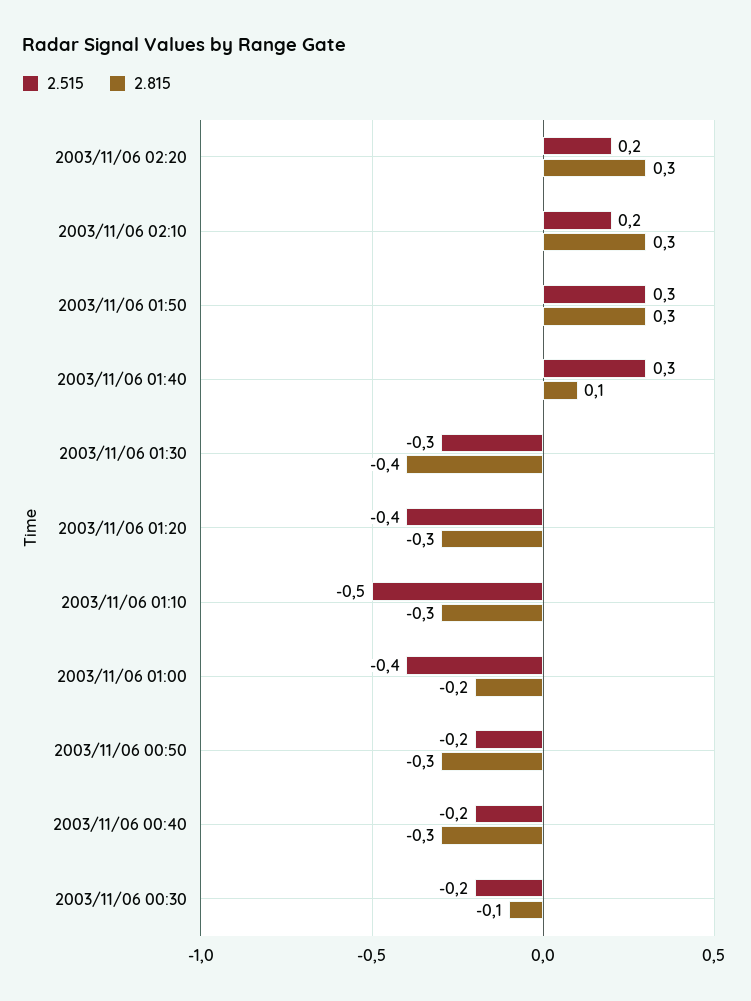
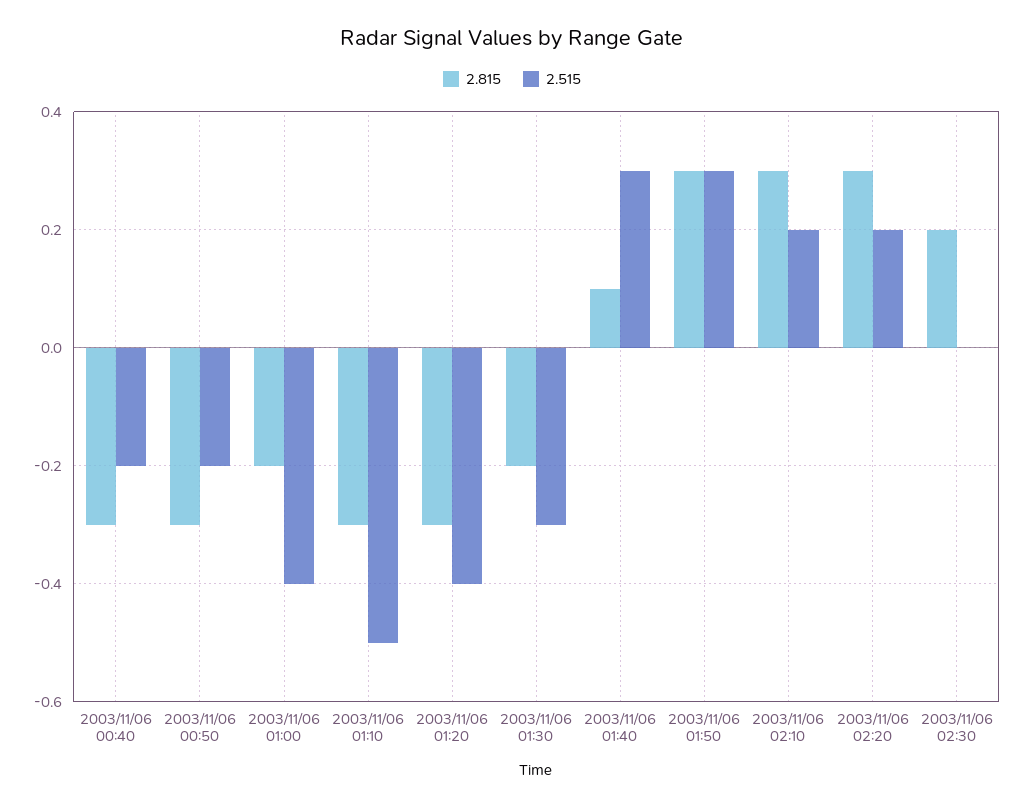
2.815, 2003/11/06 01:30: -0.4 -> -0.2
2.515, 2003/11/06 00:30: -0.2 -> none
2.815, 2003/11/06 00:30: -0.1 -> none
2.815, 2003/11/06 02:30: none -> 0.2
2.515, 2003/11/06 02:30: none -> 0

